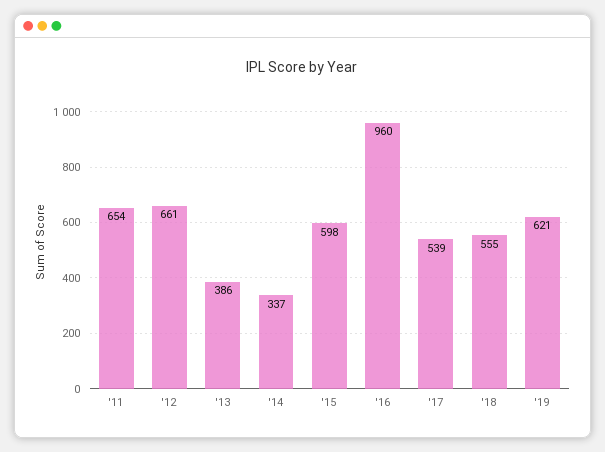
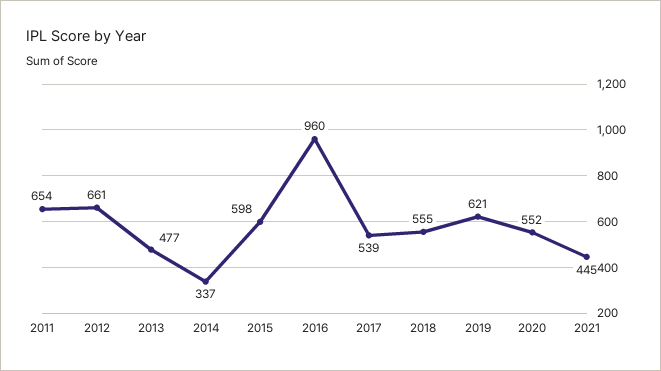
'13: 386 -> 477
2020: none -> 552
2021: none -> 445

